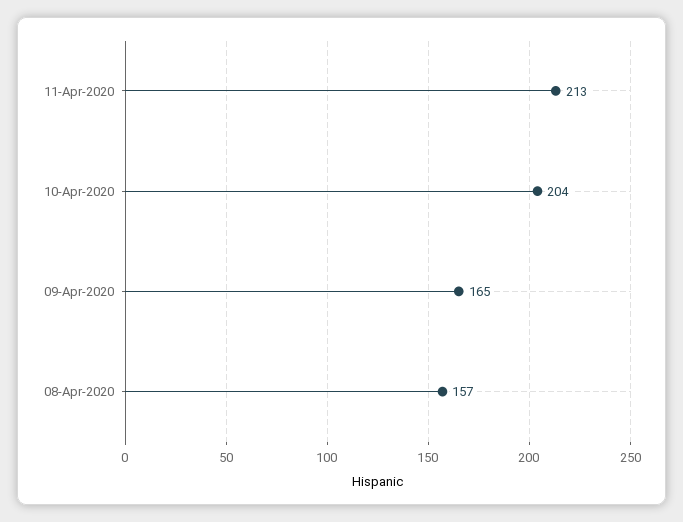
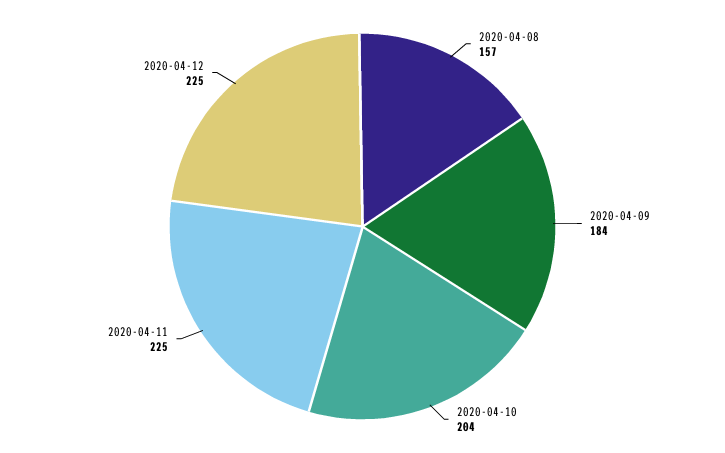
11-Apr-2020: 213 -> 225
09-Apr-2020: 165 -> 184
2020-04-12: none -> 225

